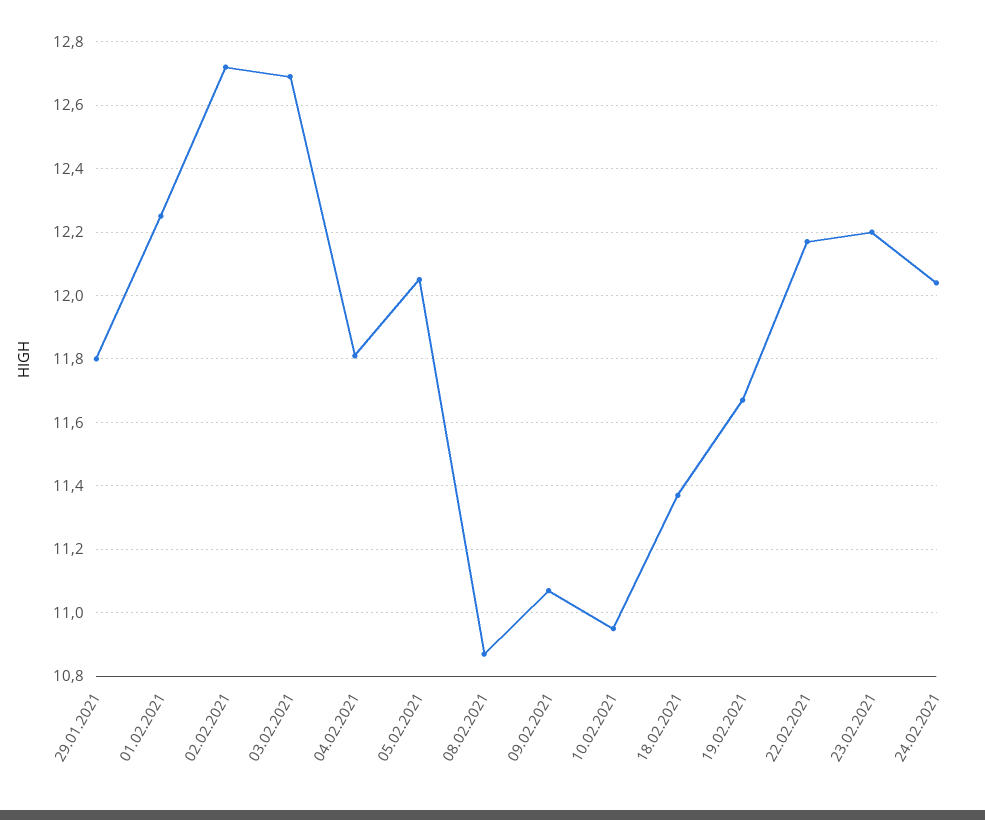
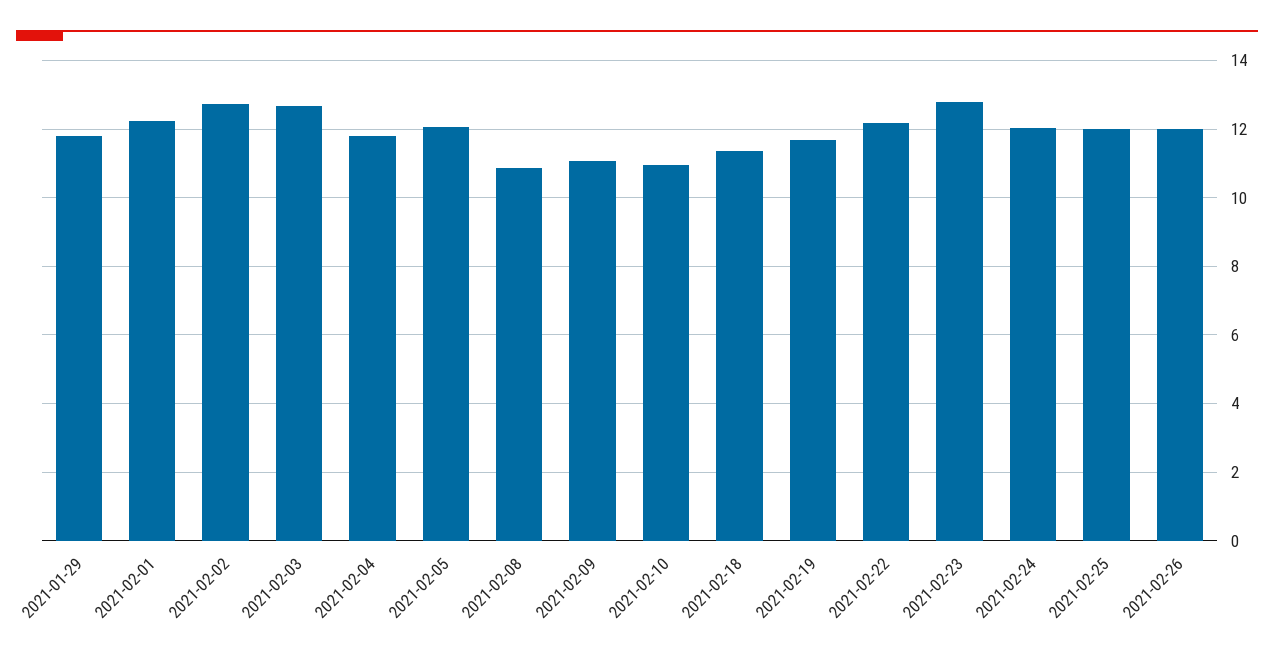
23.02.2021: 12.2 -> 12.8
2021-02-25: none -> 12
2021-02-26: none -> 12

